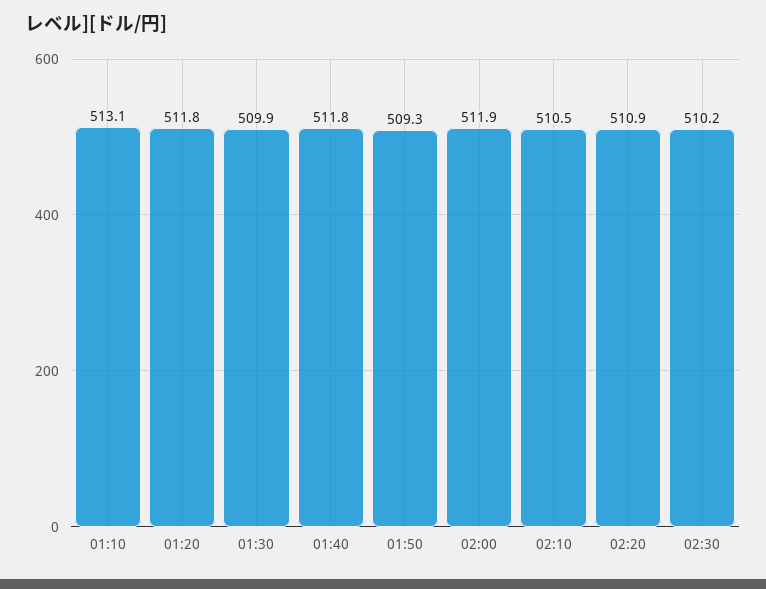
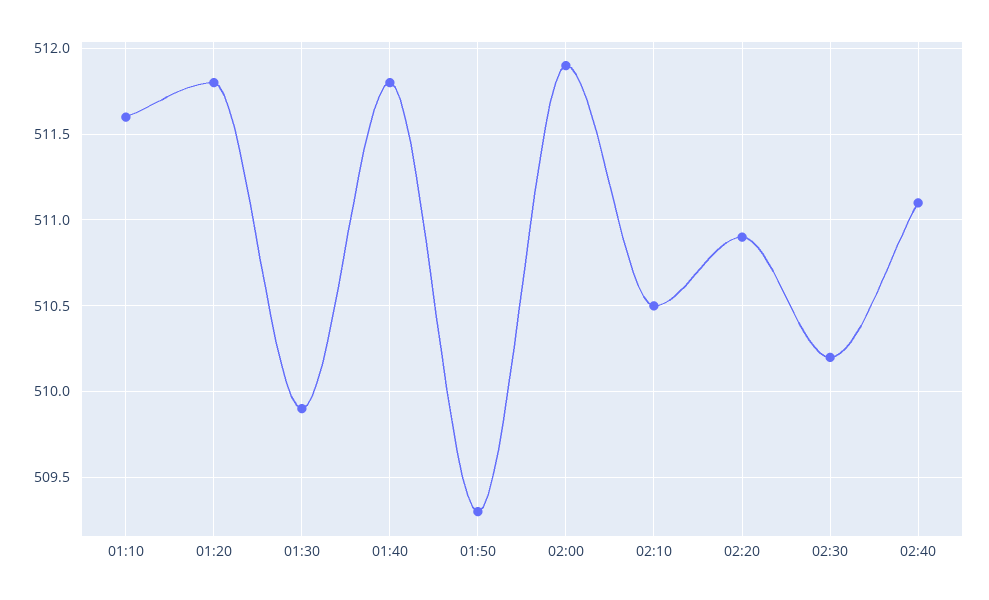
01:10: 513.1 -> 511.6
02:40: none -> 511.1

